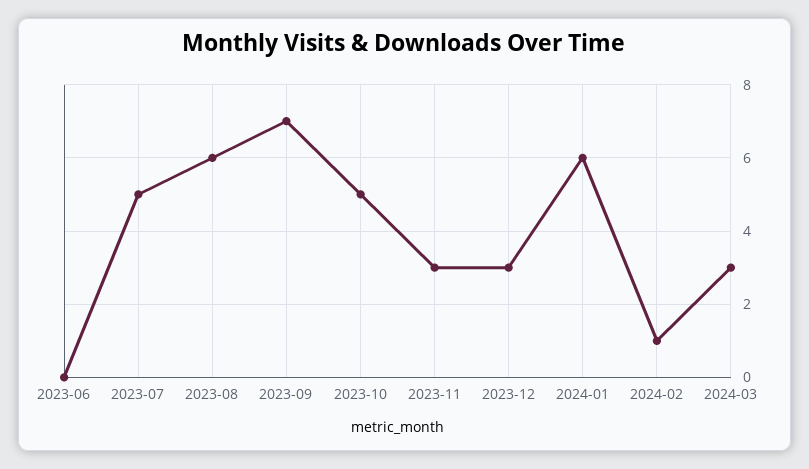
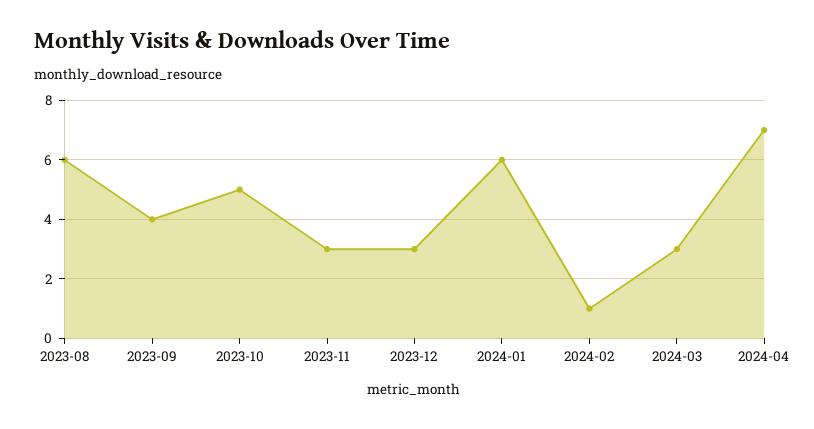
2023-06: 0 -> none
2023-07: 5 -> none
2023-09: 7 -> 4
2024-04: none -> 7

